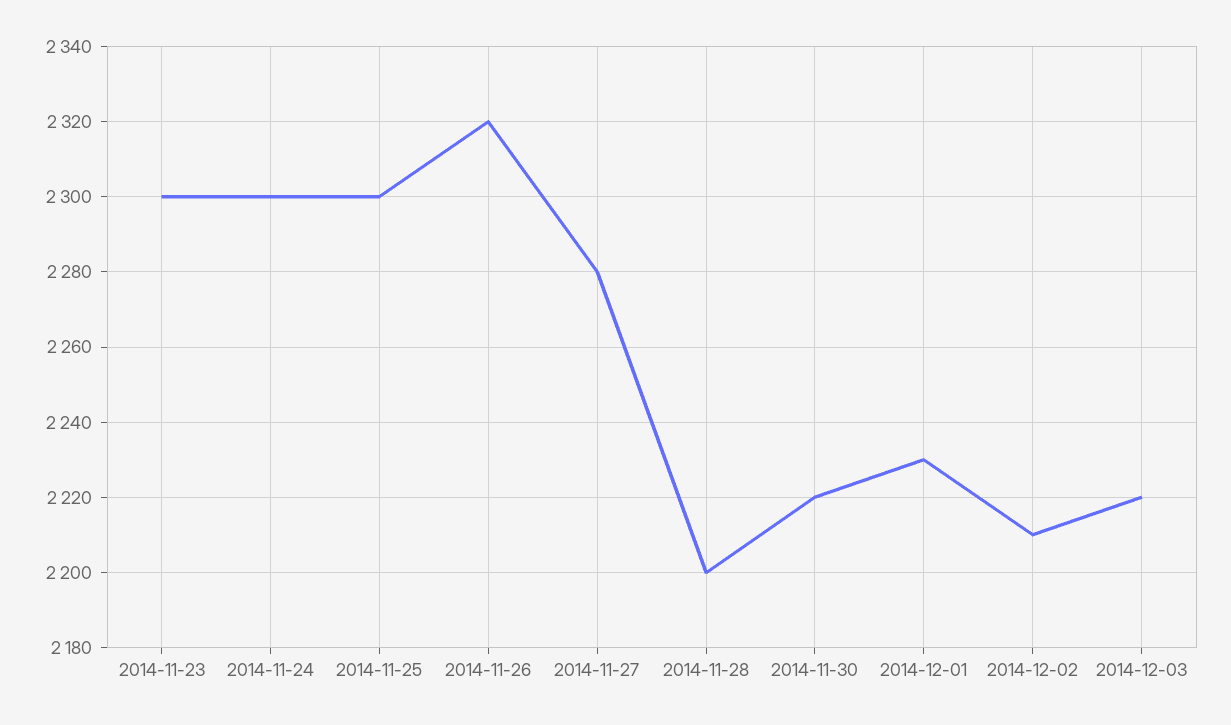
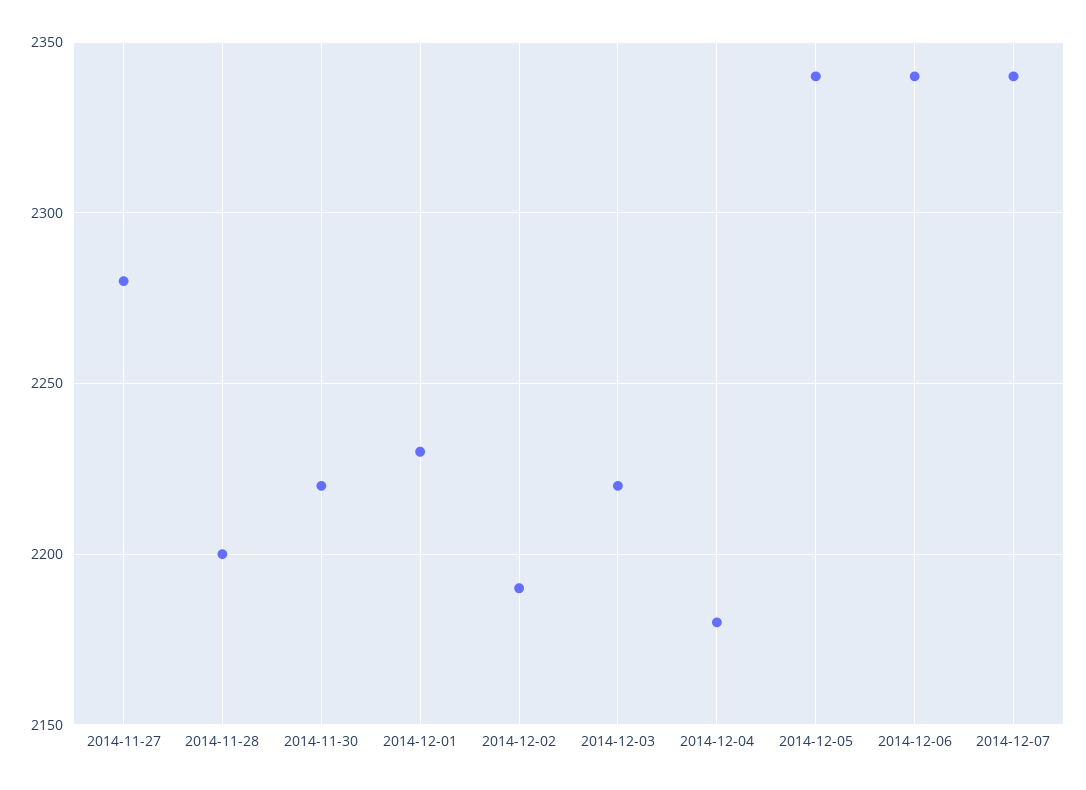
2014-11-23: 2300 -> none
2014-11-24: 2300 -> none
2014-11-25: 2300 -> none
2014-11-26: 2320 -> none
2014-12-02: 2210 -> 2190
2014-12-04: none -> 2180
2014-12-05: none -> 2340
2014-12-06: none -> 2340
2014-12-07: none -> 2340

